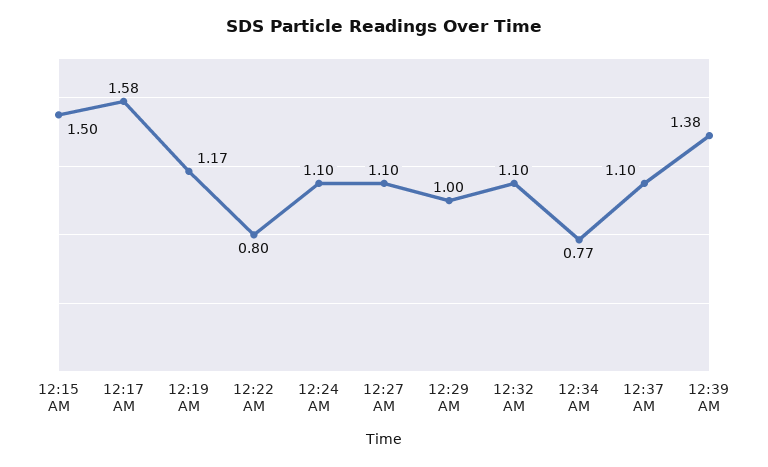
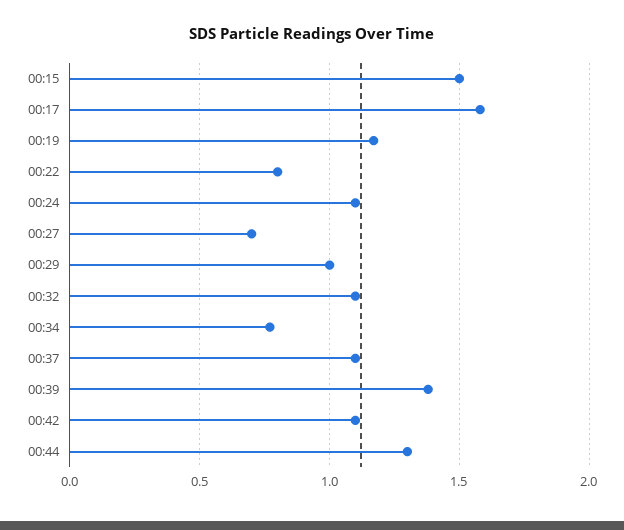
12:27 AM: 1.1 -> 0.7
00:42: none -> 1.1
00:44: none -> 1.3

